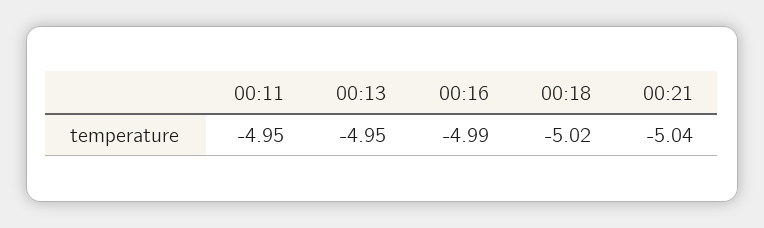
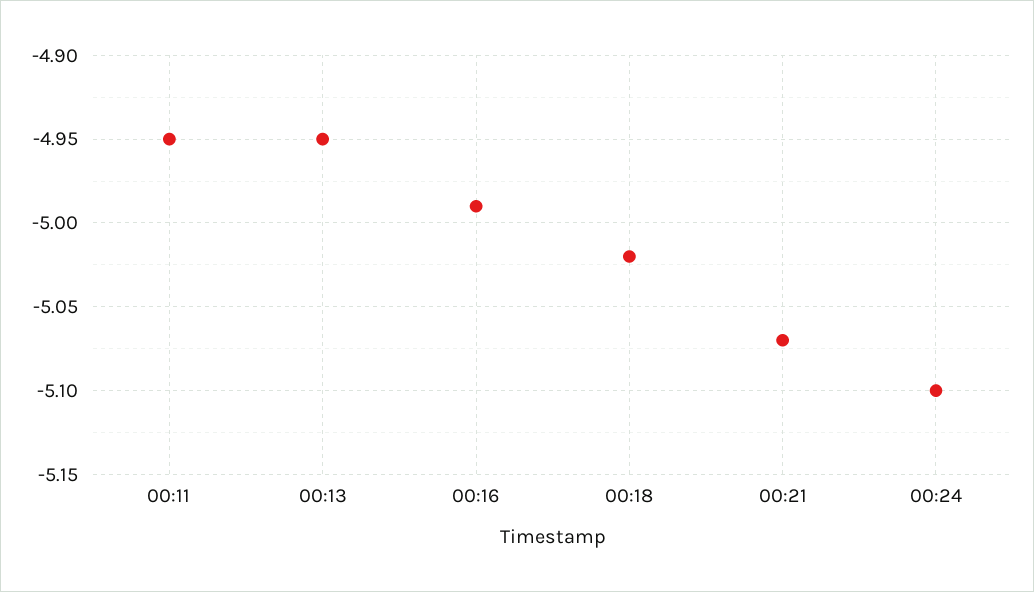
00:21: -5.04 -> -5.07
00:24: none -> -5.1

